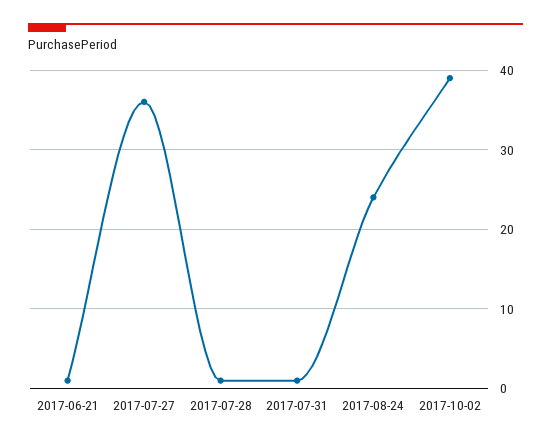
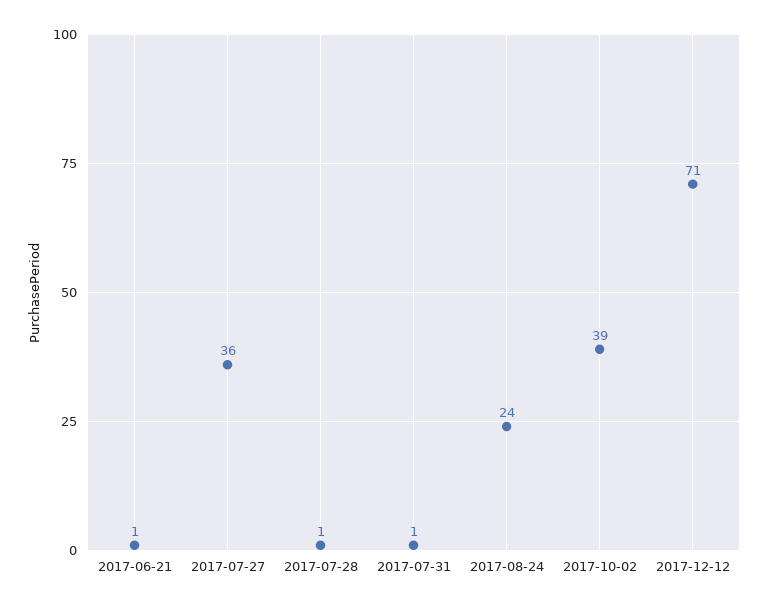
2017-12-12: none -> 71

